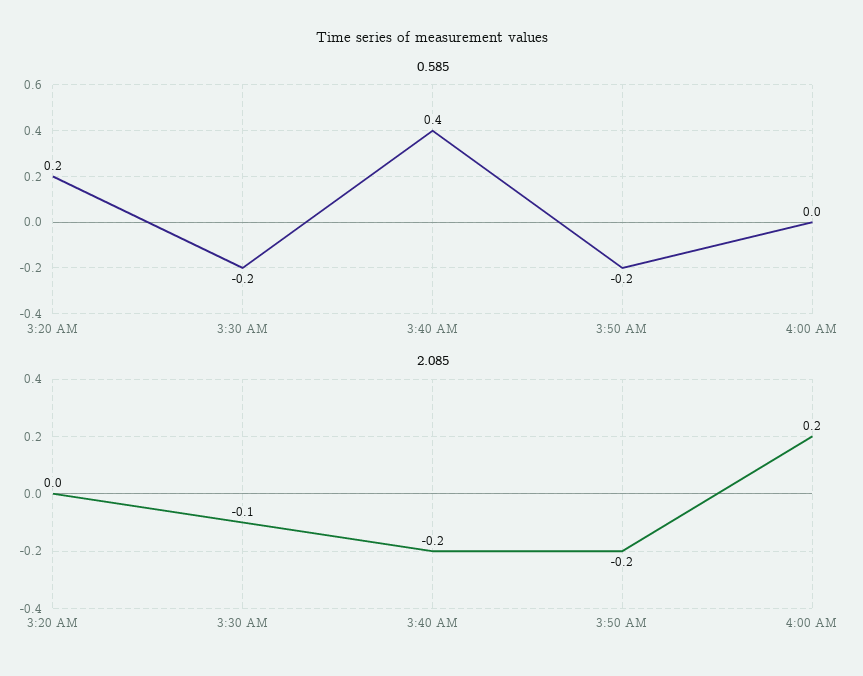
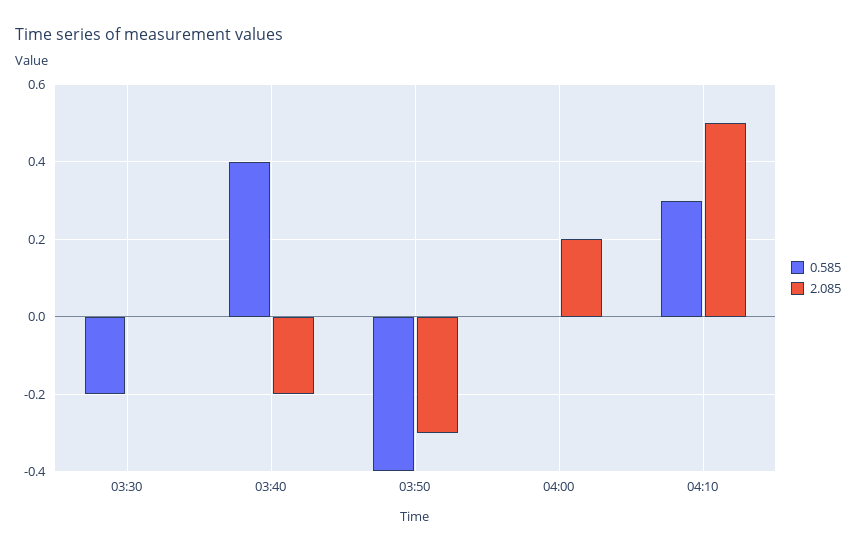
0.585, 3:20 AM: 0.2 -> none
0.585, 3:50 AM: -0.2 -> -0.4
2.085, 3:20 AM: 0 -> none
2.085, 3:30 AM: -0.1 -> 0
2.085, 3:50 AM: -0.2 -> -0.3
0.585, 04:10: none -> 0.3
2.085, 04:10: none -> 0.5

